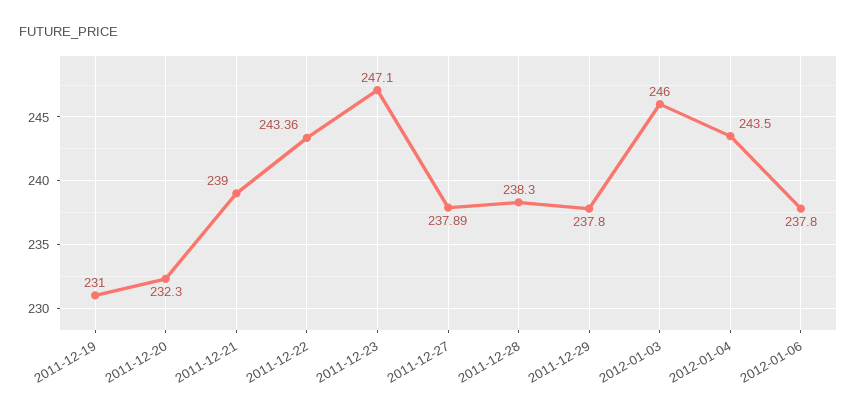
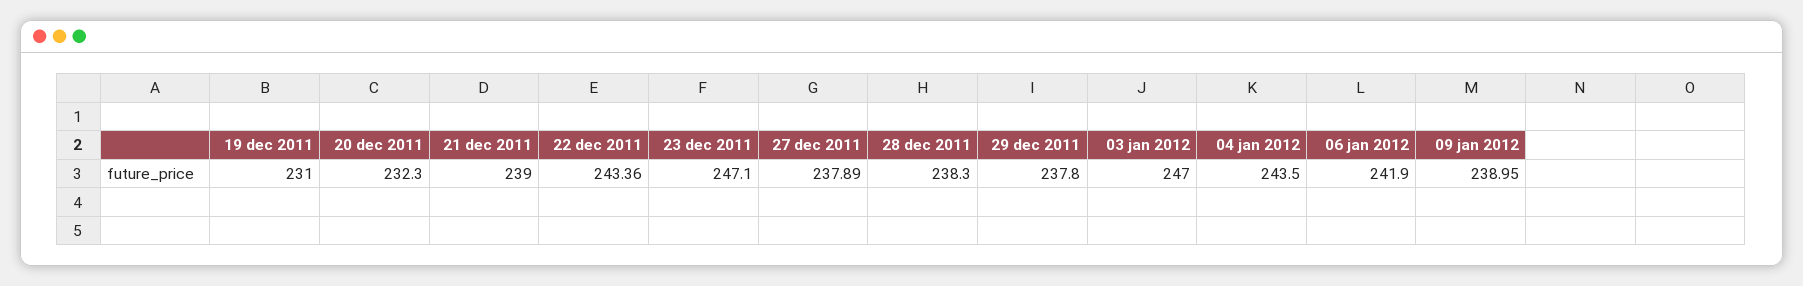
2012-01-03: 246 -> 247
2012-01-06: 237.8 -> 241.9
09 jan 2012: none -> 238.95

